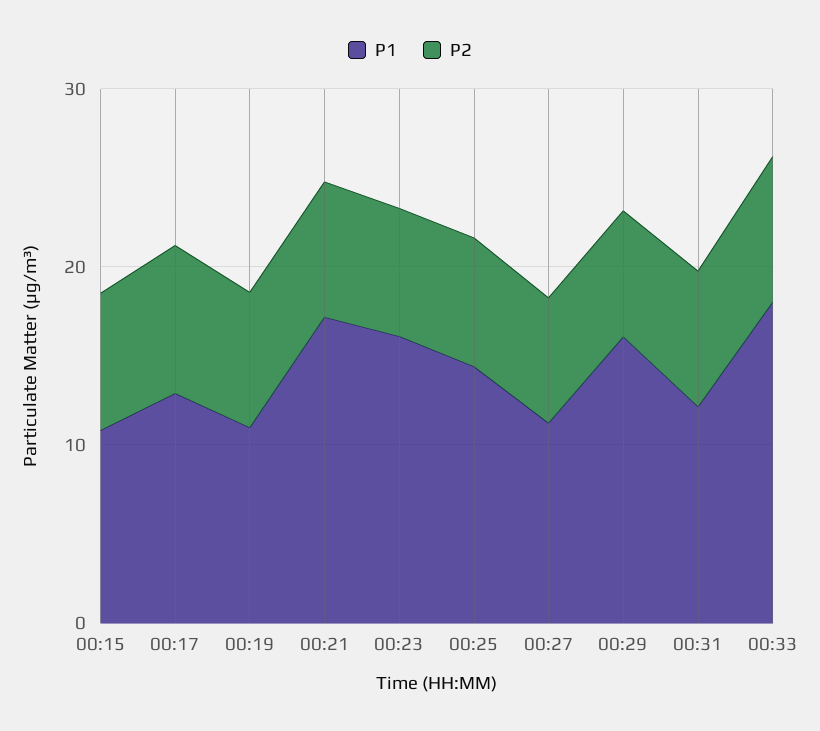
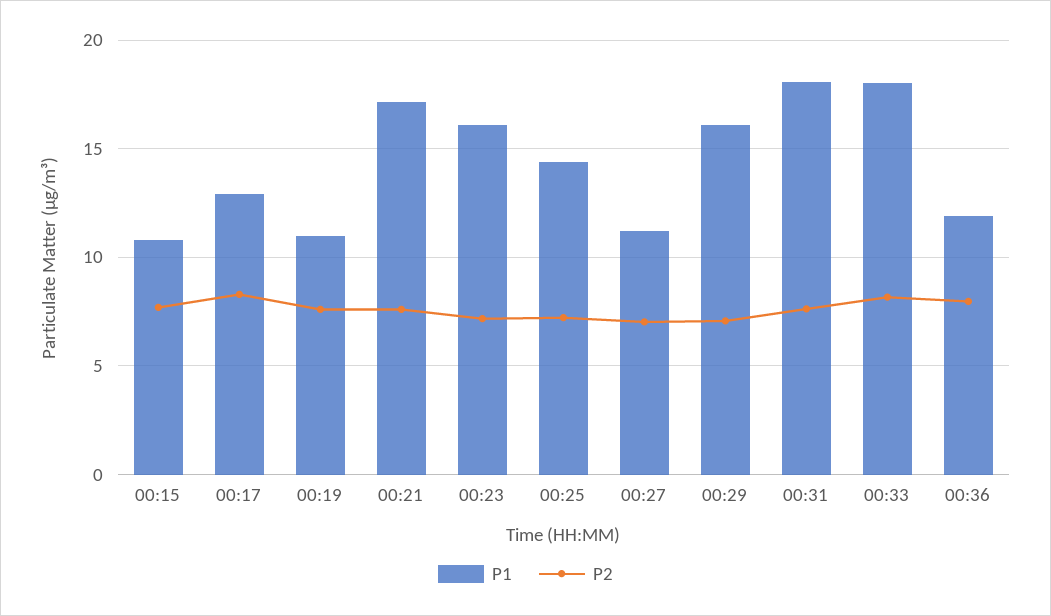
P1, 00:31: 12 -> 18
P1, 00:36: none -> 12
P2, 00:36: none -> 8

